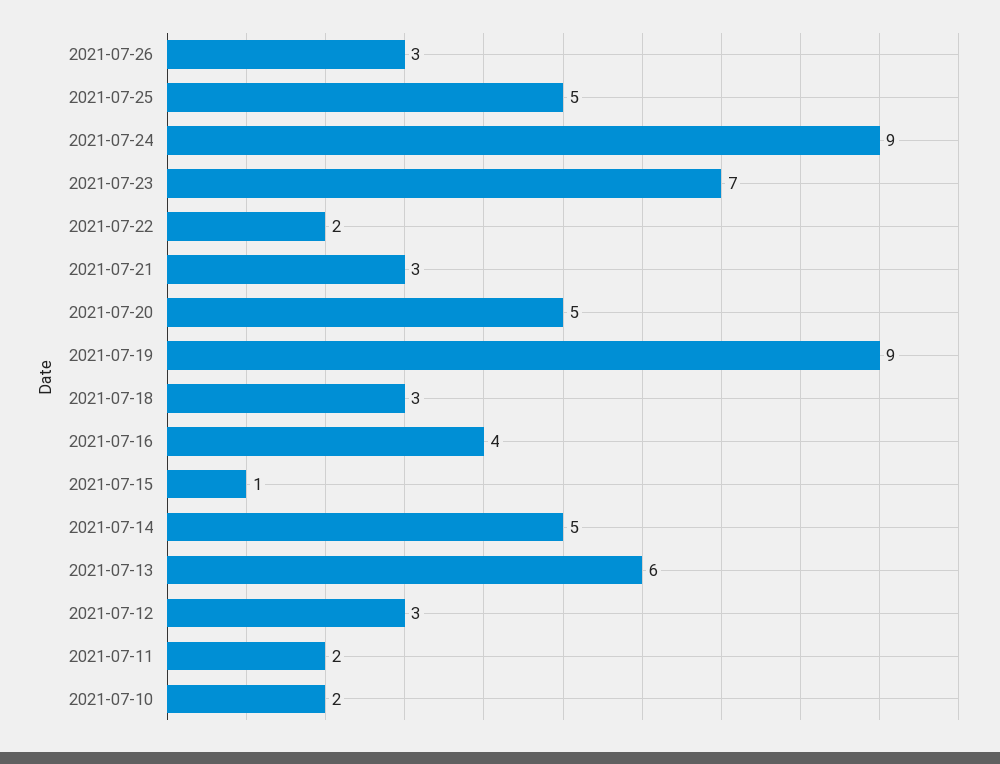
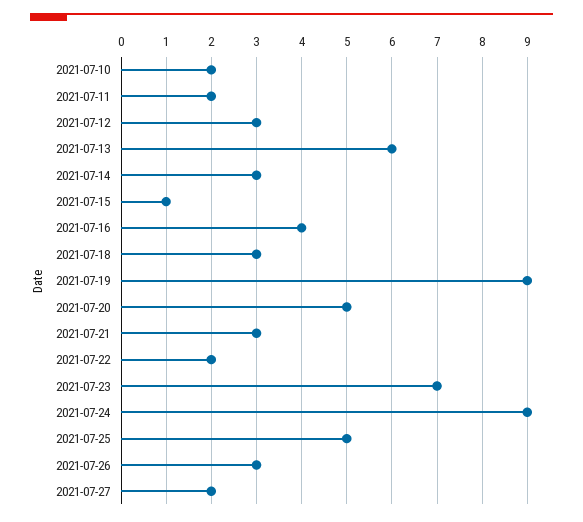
2021-07-14: 5 -> 3
2021-07-27: none -> 2

